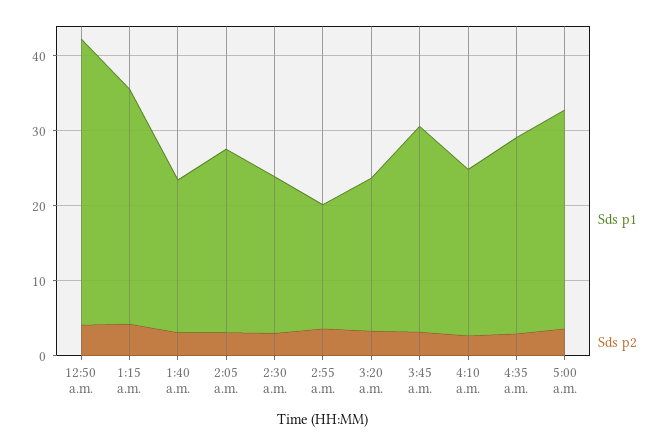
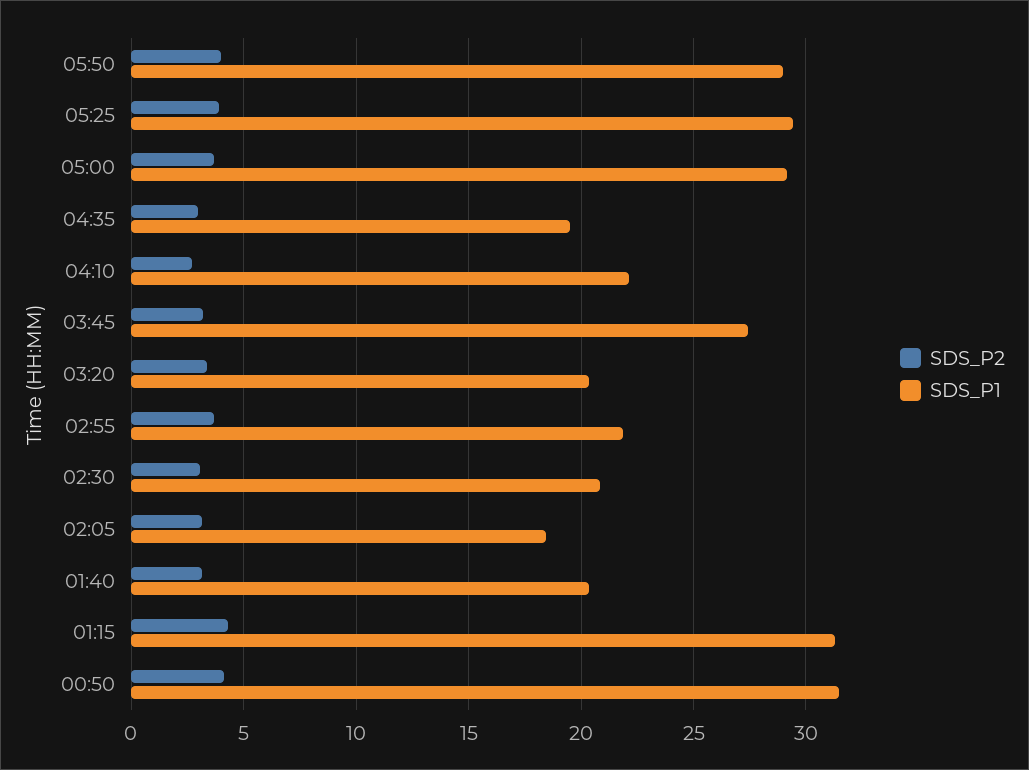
Sds p1, 12:50 a.m.: 38 -> 31.5
Sds p1, 2:05 a.m.: 24 -> 18.5
Sds p1, 2:55 a.m.: 16 -> 22
Sds p1, 4:35 a.m.: 26 -> 19.5
Sds p2, 05:50: none -> 4
Sds p1, 05:50: none -> 29
Sds p2, 05:25: none -> 4
Sds p1, 05:25: none -> 29.5

